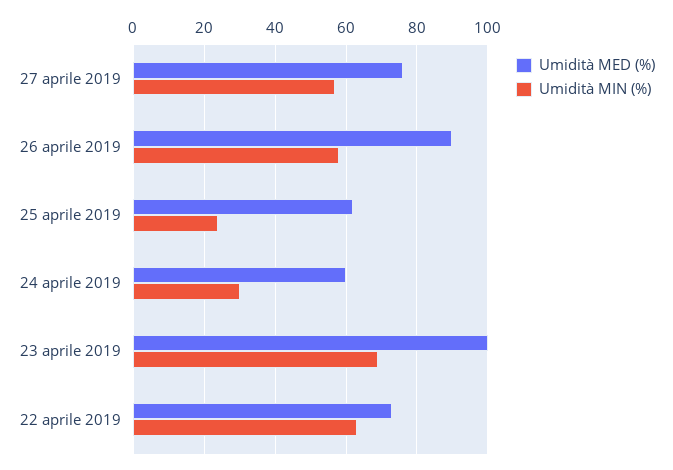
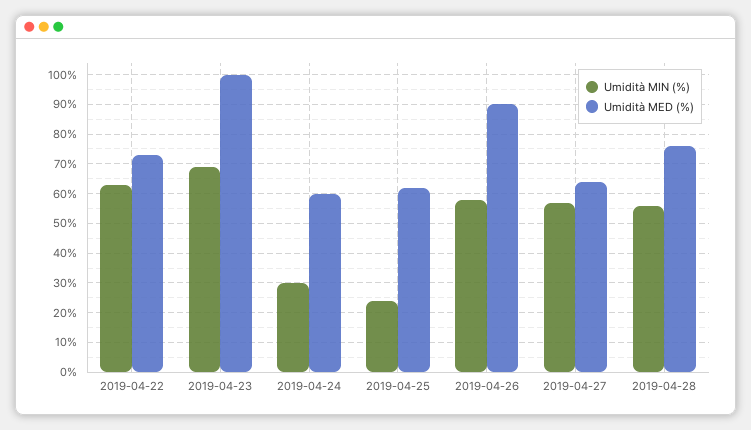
Umidità MED (%), 27 aprile 2019: 75 -> 65
Umidità MIN (%), 2019-04-28: none -> 55
Umidità MED (%), 2019-04-28: none -> 75

